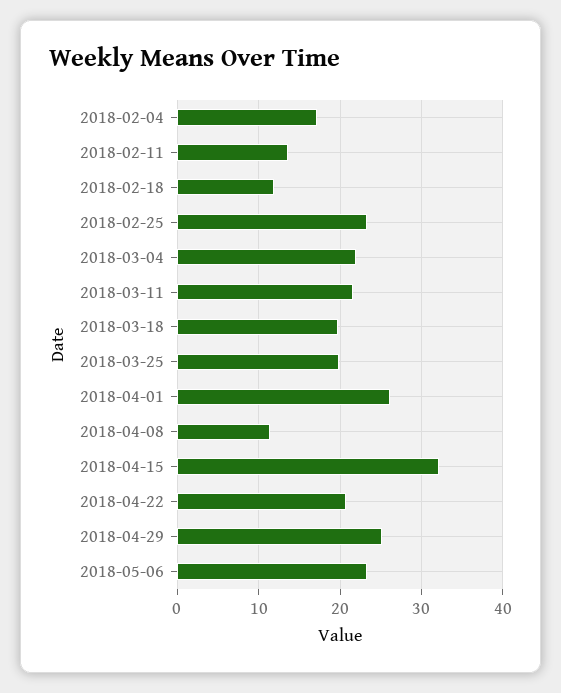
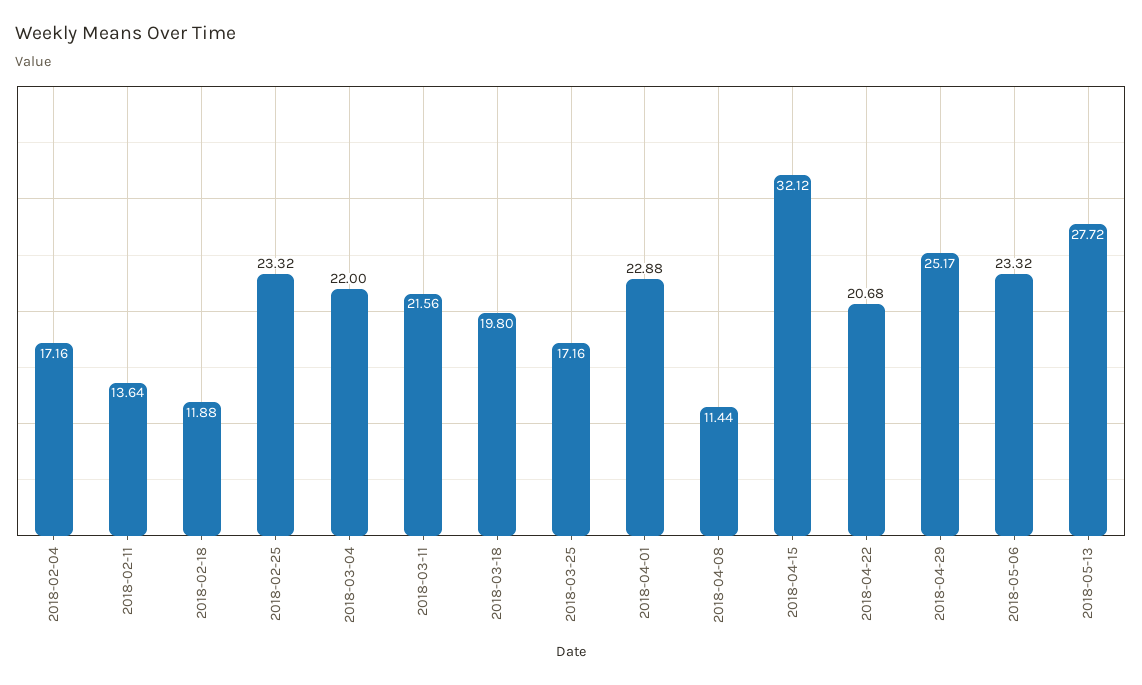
2018-03-25: 20 -> 17.16
2018-04-01: 26 -> 22.88
2018-05-13: none -> 27.72

